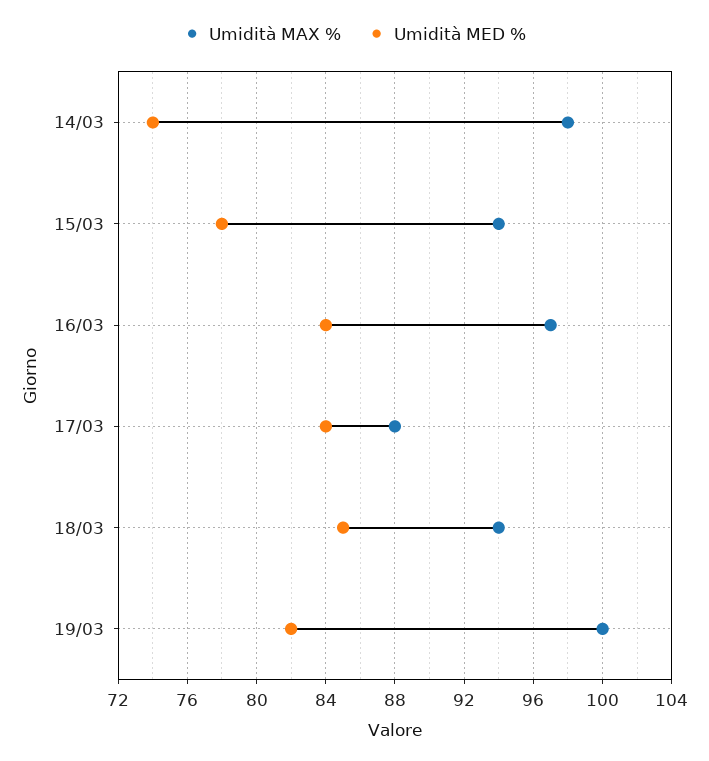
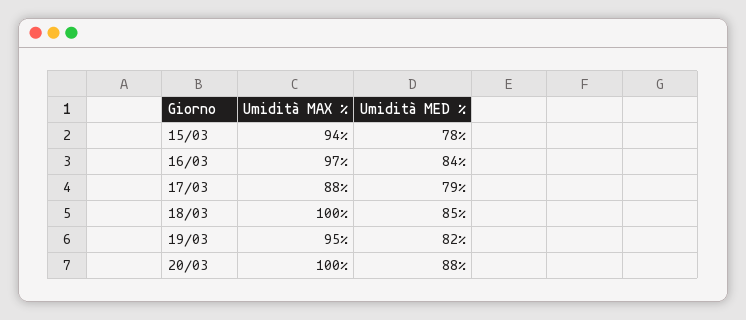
Umidità MAX %, 14/03: 98 -> none
Umidità MED %, 14/03: 74 -> none
Umidità MED %, 17/03: 84 -> 79
Umidità MAX %, 18/03: 94 -> 100
Umidità MAX %, 19/03: 100 -> 95
Umidità MAX %, 20/03: none -> 100
Umidità MED %, 20/03: none -> 88

